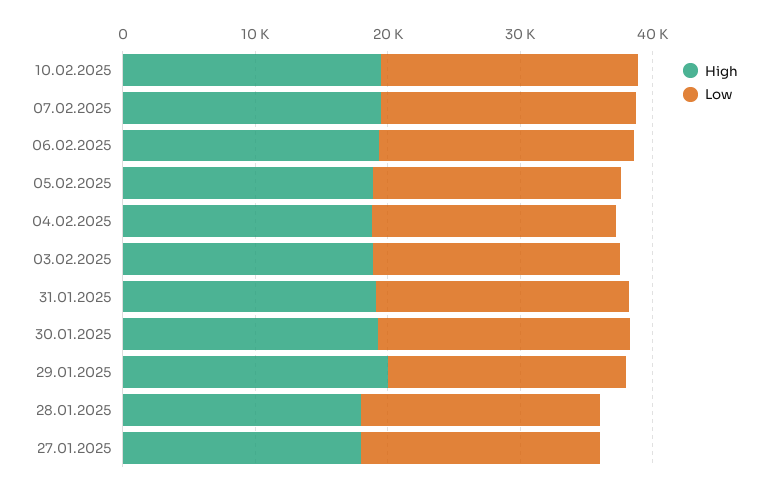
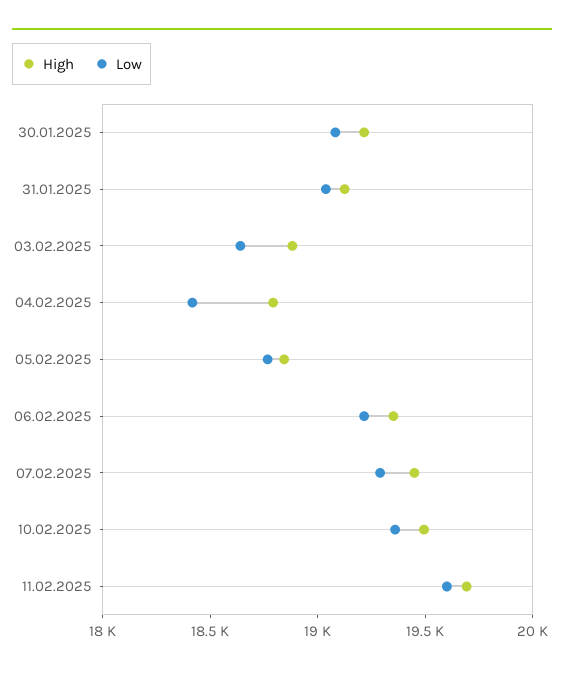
High, 29.01.2025: 20000 -> none
Low, 29.01.2025: 18000 -> none
High, 28.01.2025: 18000 -> none
Low, 28.01.2025: 18000 -> none
High, 27.01.2025: 18000 -> none
Low, 27.01.2025: 18000 -> none
High, 11.02.2025: none -> 19700
Low, 11.02.2025: none -> 19600

